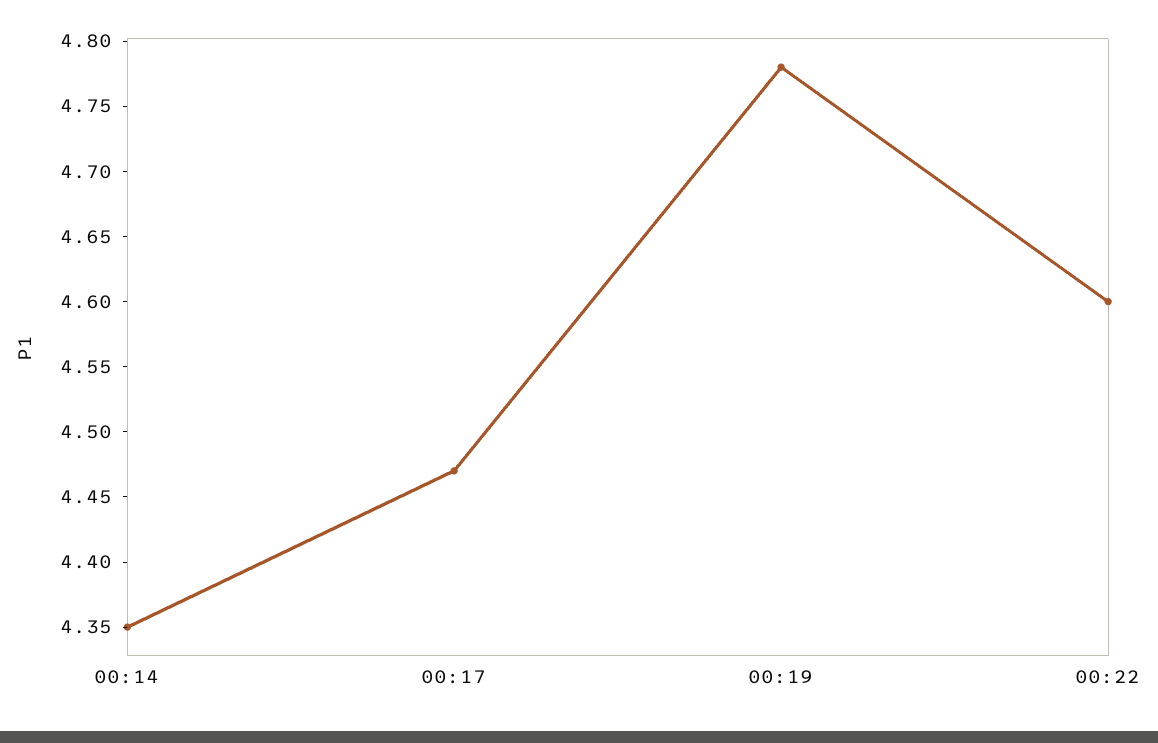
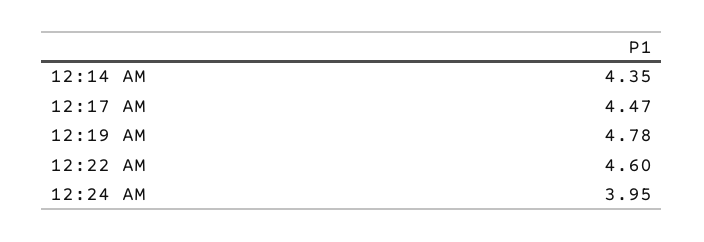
12:24 AM: none -> 3.95

